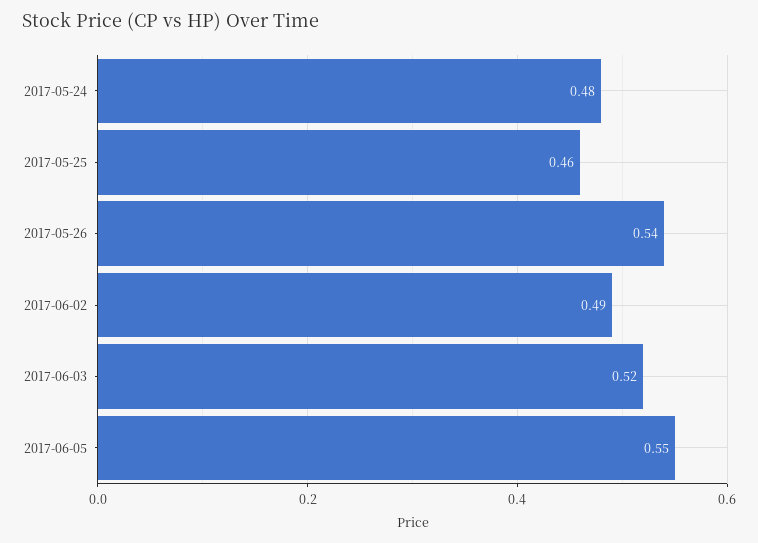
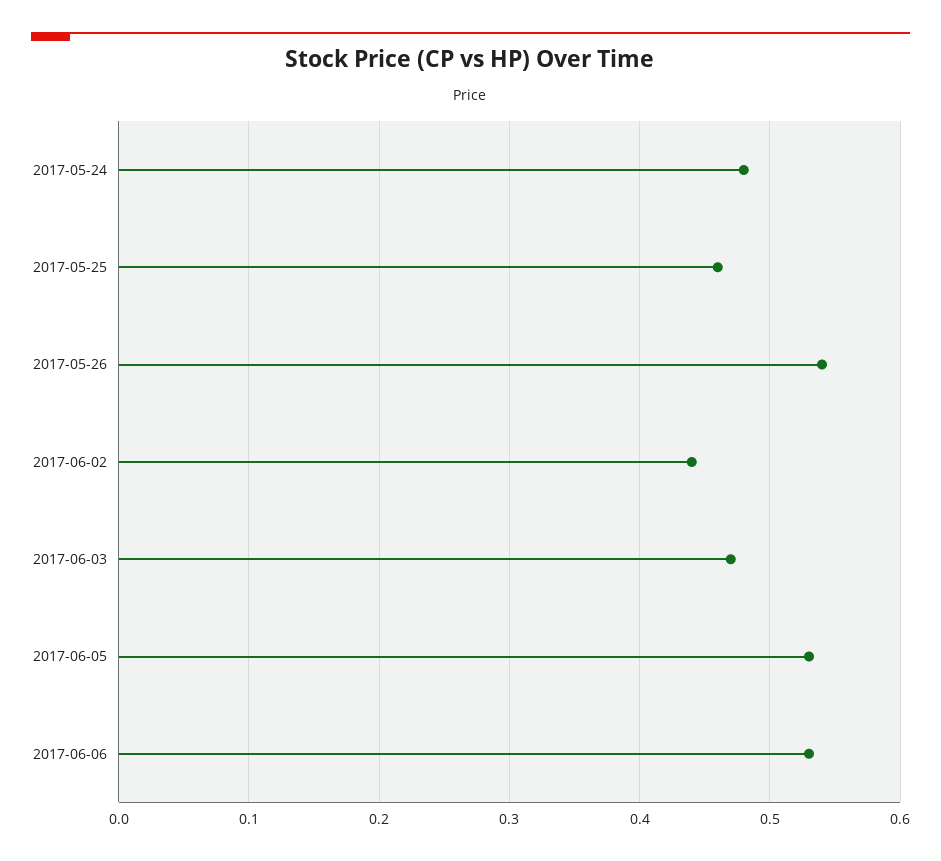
2017-06-02: 0.49 -> 0.44
2017-06-03: 0.52 -> 0.47
2017-06-05: 0.55 -> 0.53
2017-06-06: none -> 0.53

